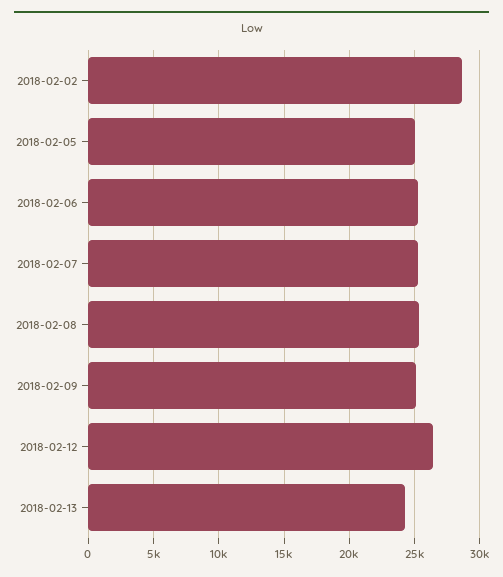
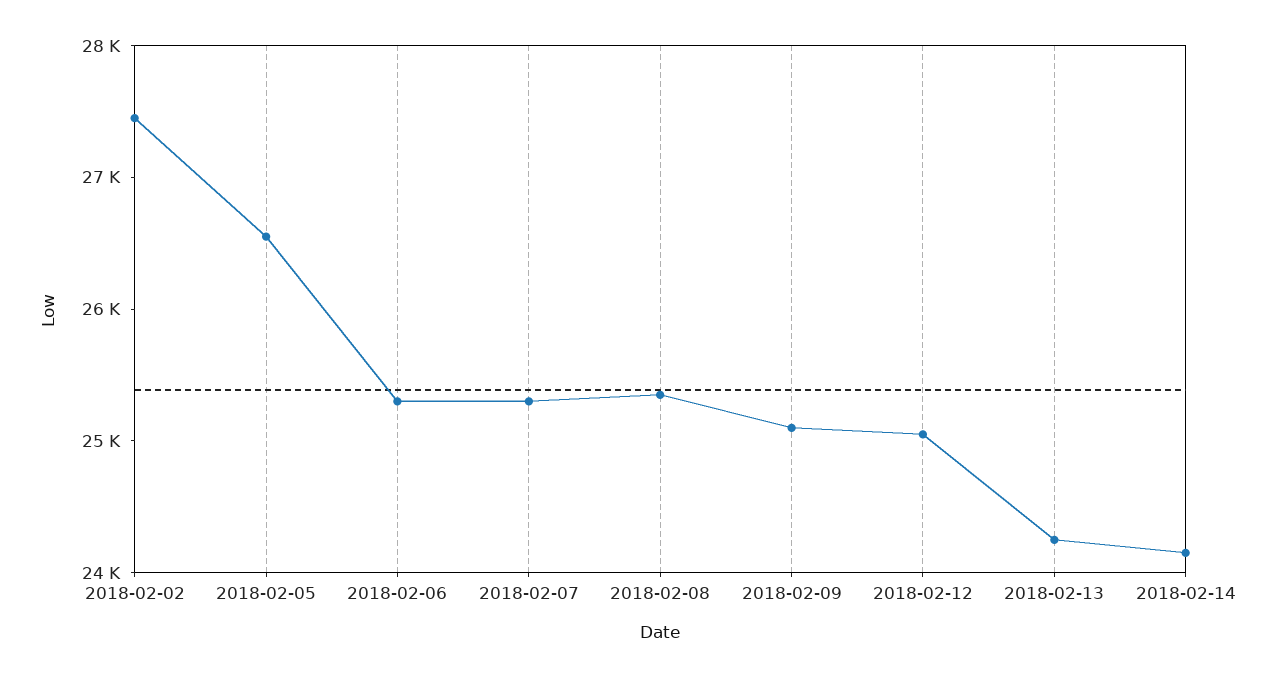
2018-02-02: 28500 -> 27400
2018-02-05: 25000 -> 26600
2018-02-12: 26500 -> 25000
2018-02-14: none -> 24200

